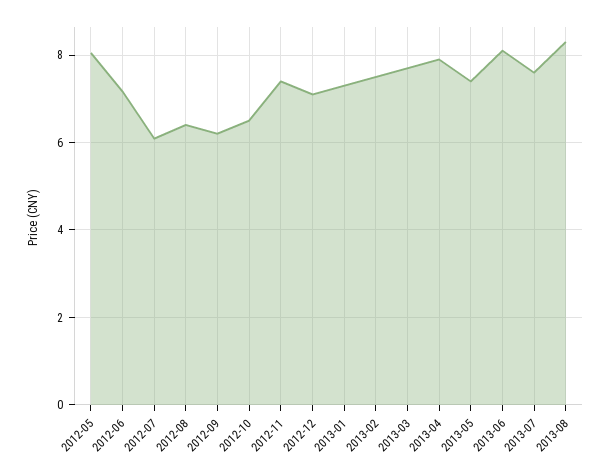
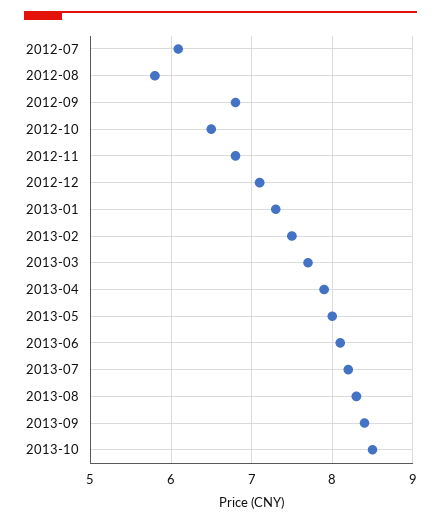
2012-05: 8 -> none
2012-06: 7.2 -> none
2012-08: 6.4 -> 5.8
2012-09: 6.2 -> 6.8
2012-11: 7.4 -> 6.8
2013-05: 7.4 -> 8
2013-07: 7.6 -> 8.2
2013-09: none -> 8.4
2013-10: none -> 8.5

